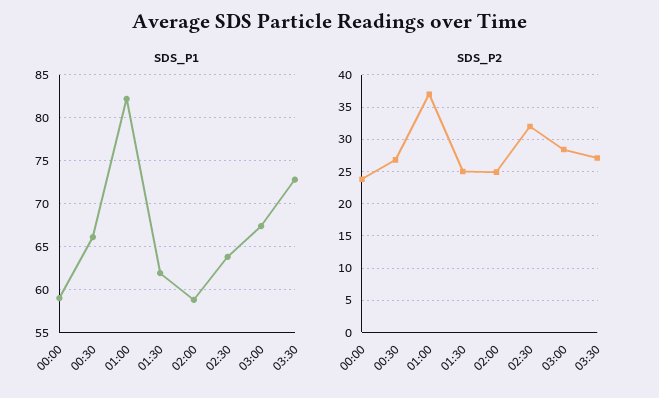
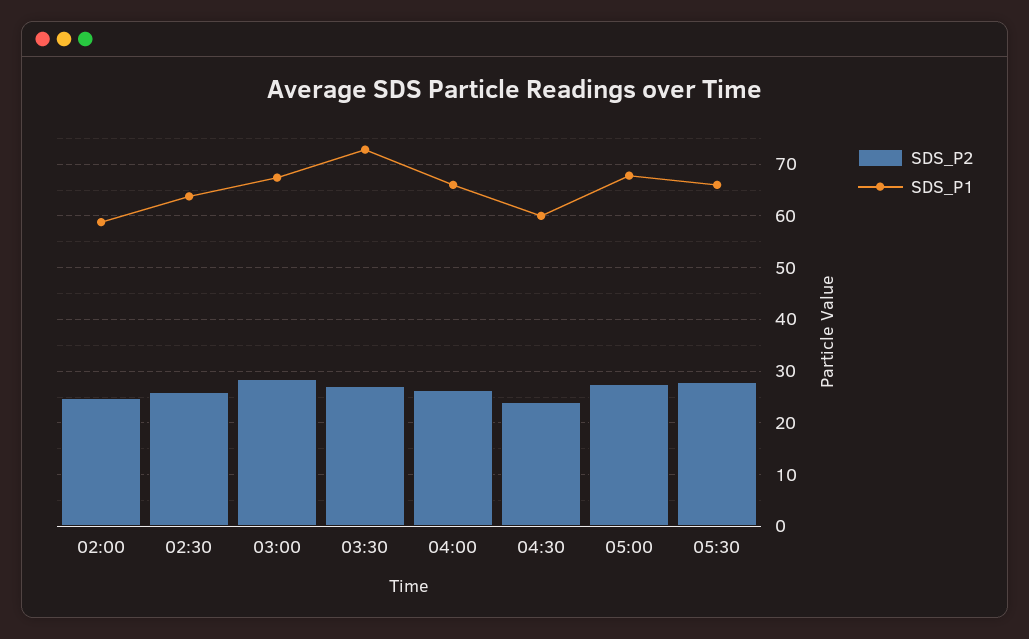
SDS_P1, 00:00: 59 -> none
SDS_P1, 00:30: 66 -> none
SDS_P1, 01:00: 82 -> none
SDS_P1, 01:30: 62 -> none
SDS_P2, 00:00: 24 -> none
SDS_P2, 00:30: 27 -> none
SDS_P2, 01:00: 37 -> none
SDS_P2, 01:30: 25 -> none
SDS_P2, 02:30: 32 -> 26
SDS_P2, 04:00: none -> 26
SDS_P1, 04:00: none -> 66
SDS_P2, 04:30: none -> 24
SDS_P1, 04:30: none -> 60
SDS_P2, 05:00: none -> 28
SDS_P1, 05:00: none -> 68
SDS_P2, 05:30: none -> 28
SDS_P1, 05:30: none -> 66

